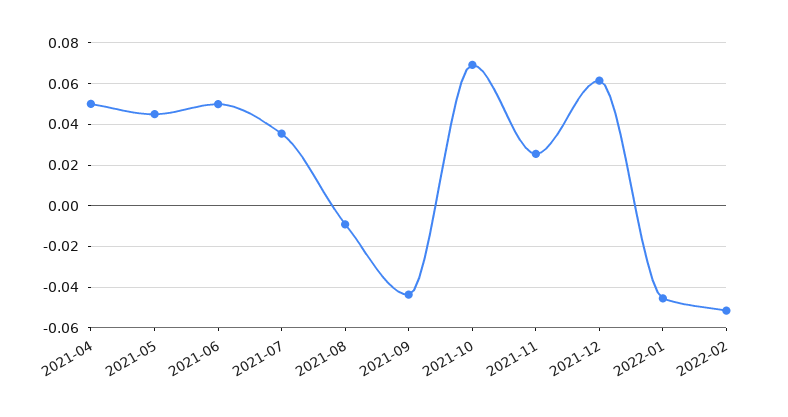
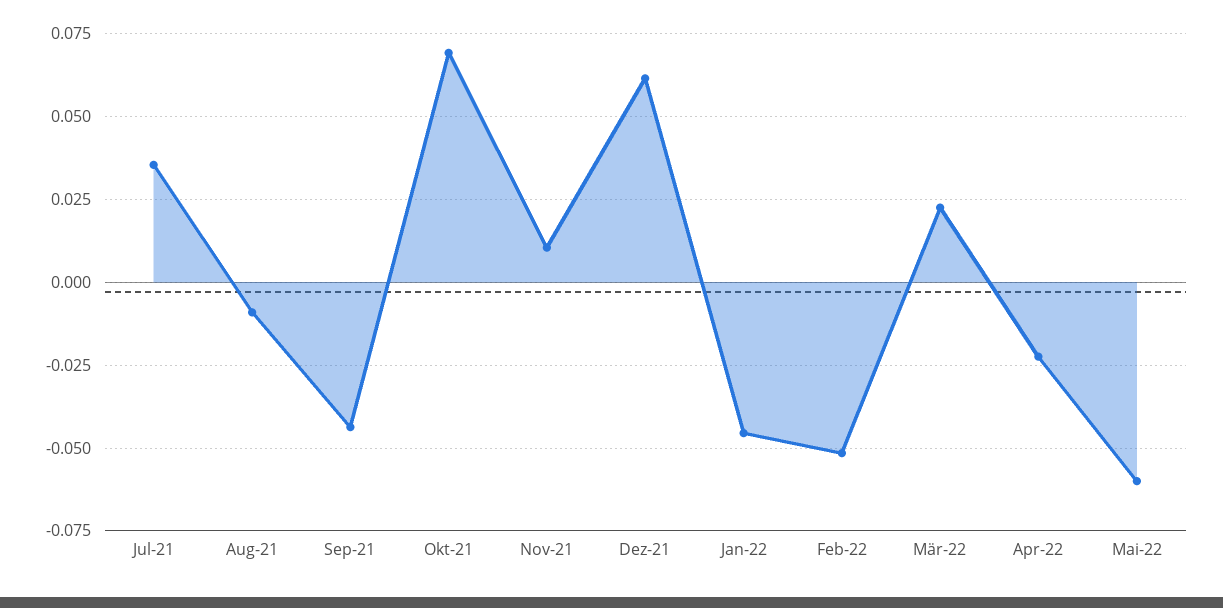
2021-04: 0.05 -> none
2021-05: 0.045 -> none
2021-06: 0.05 -> none
2021-11: 0.025 -> 0.01
Mär-22: none -> 0.0225
Apr-22: none -> -0.0225
Mai-22: none -> -0.06

